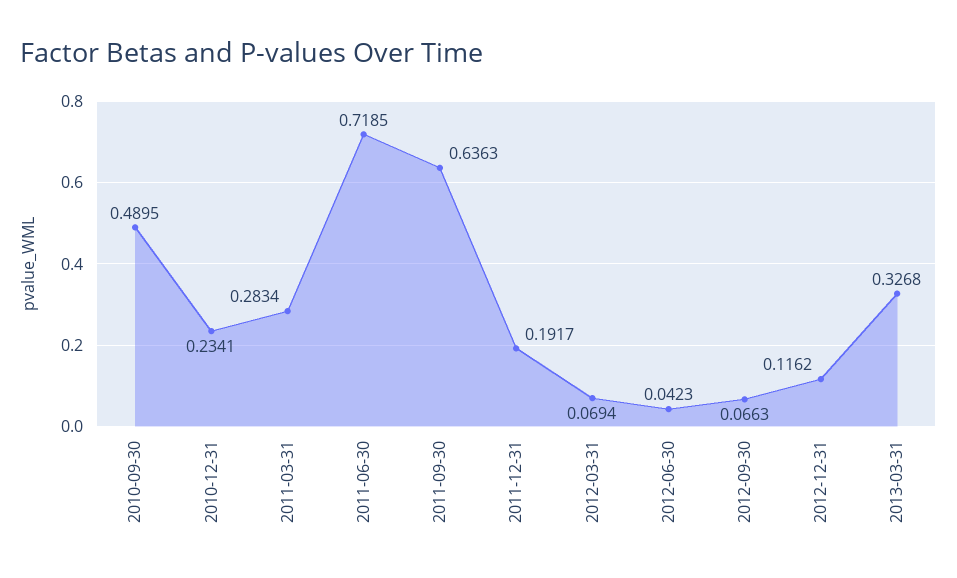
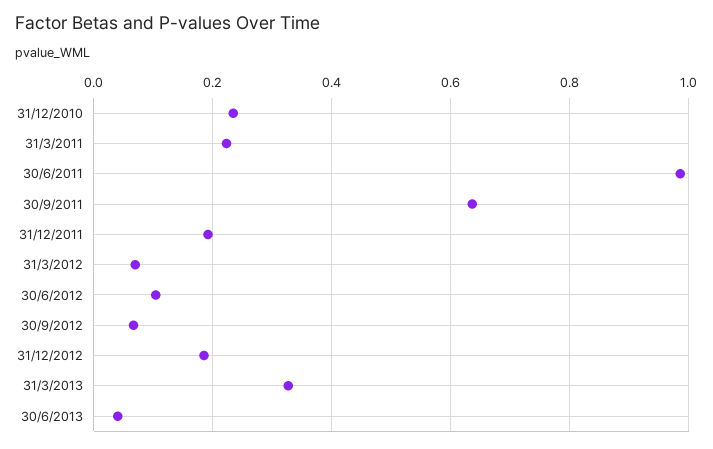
2010-09-30: 0.4895 -> none
2011-03-31: 0.2834 -> 0.22
2011-06-30: 0.7185 -> 0.98
2012-06-30: 0.0423 -> 0.1
2012-12-31: 0.1162 -> 0.18
30/6/2013: none -> 0.04

